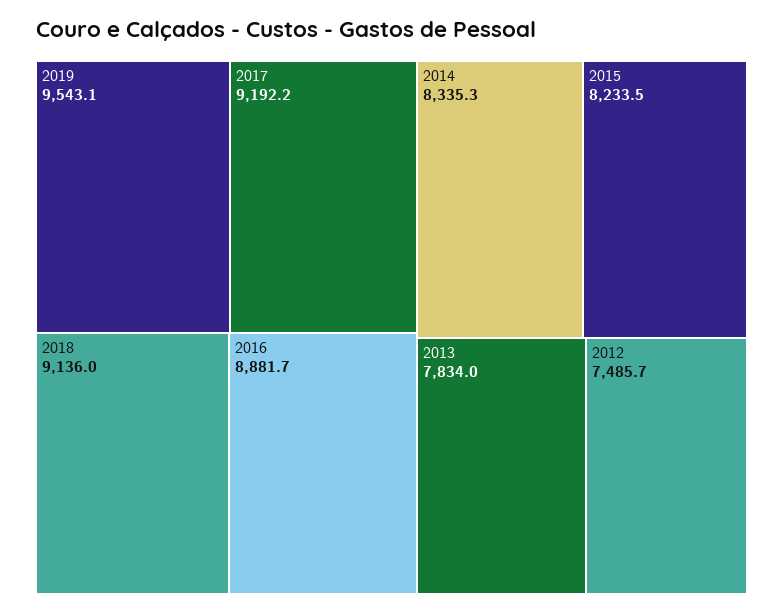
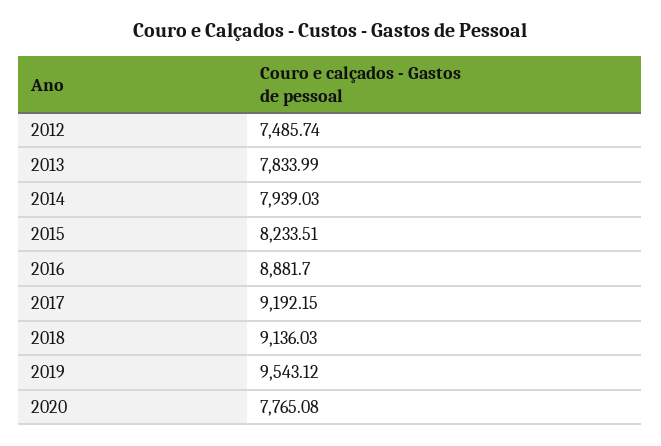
2014: 8335.3 -> 7939.03
2020: none -> 7765.08

